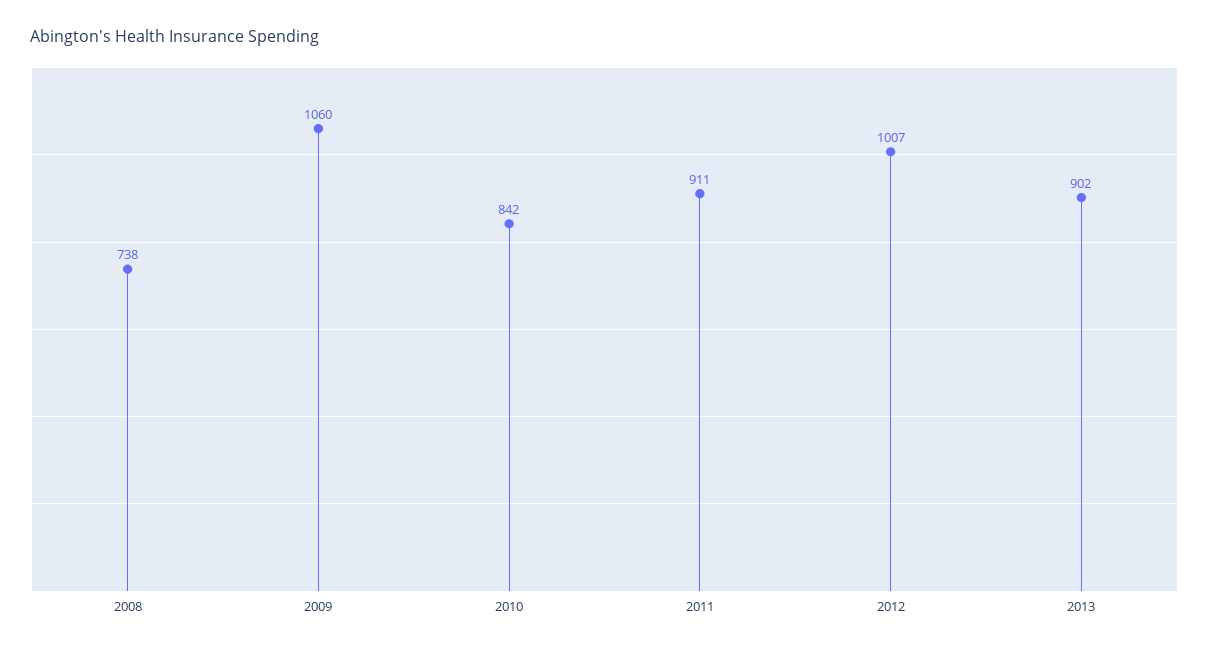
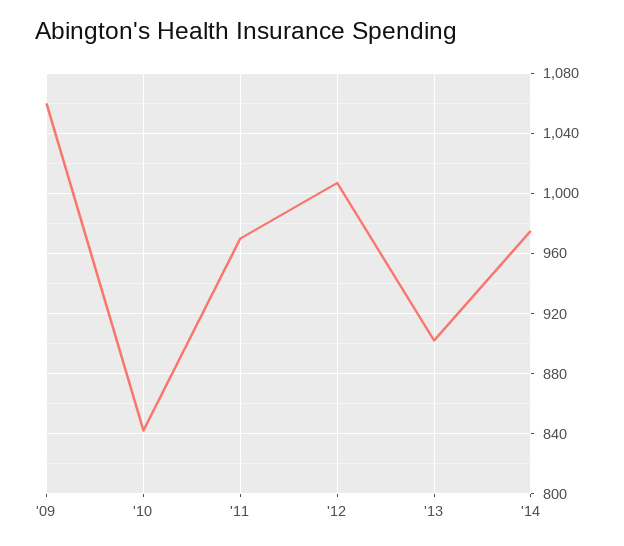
2008: 738 -> none
2011: 911 -> 970
'14: none -> 975

